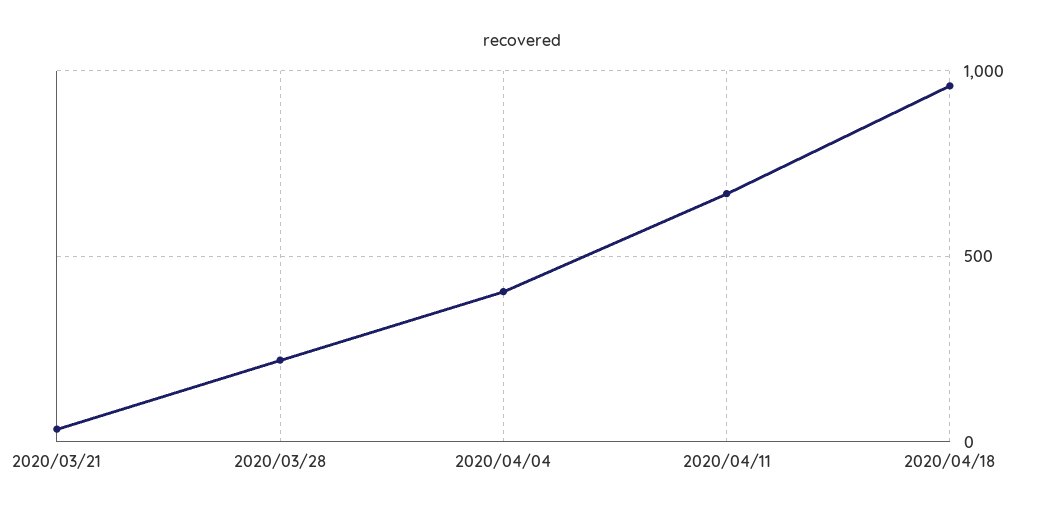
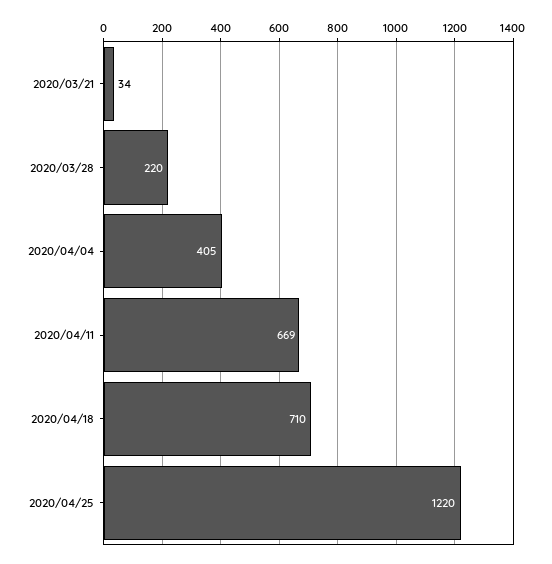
2020/04/18: 950 -> 710
2020/04/25: none -> 1220

